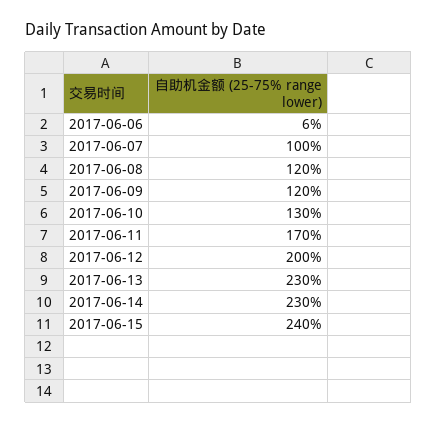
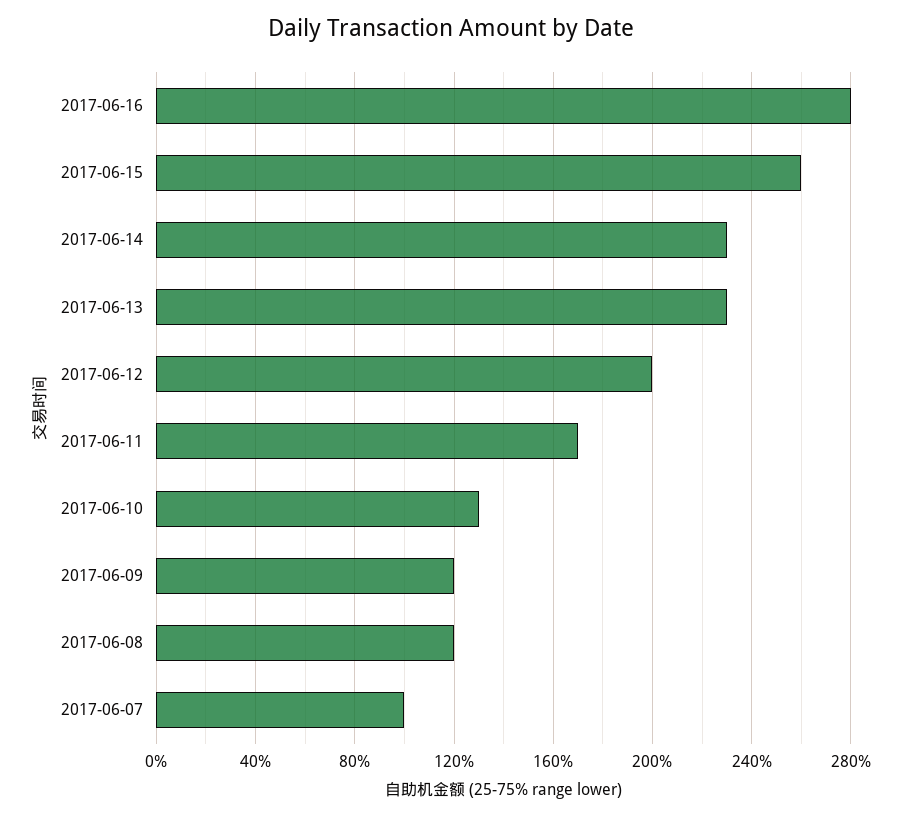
2017-06-06: 6 -> none
2017-06-15: 240 -> 260
2017-06-16: none -> 280

